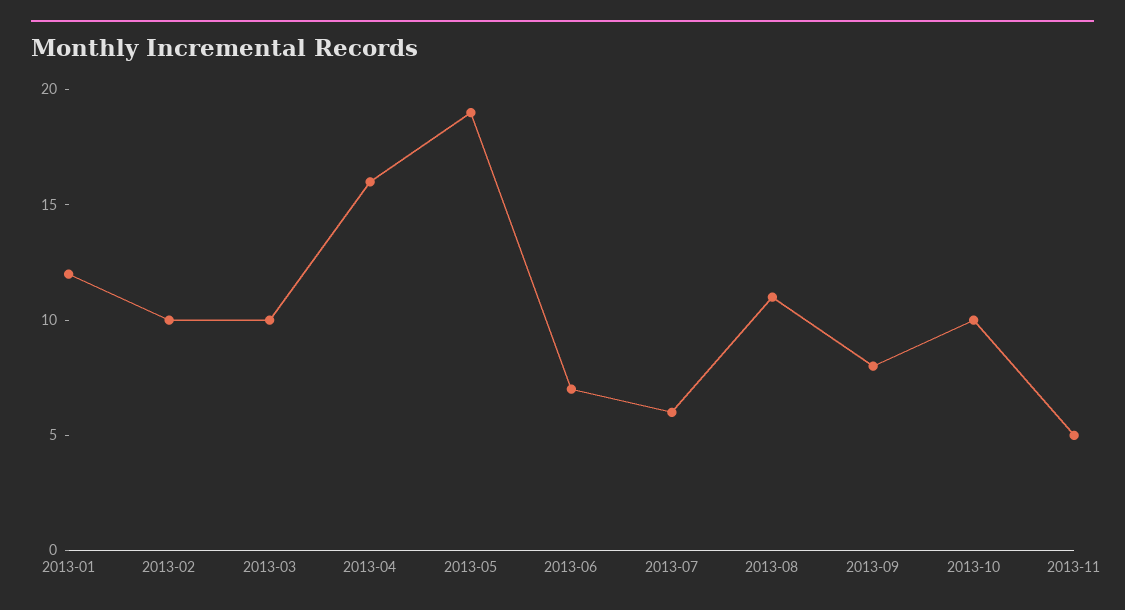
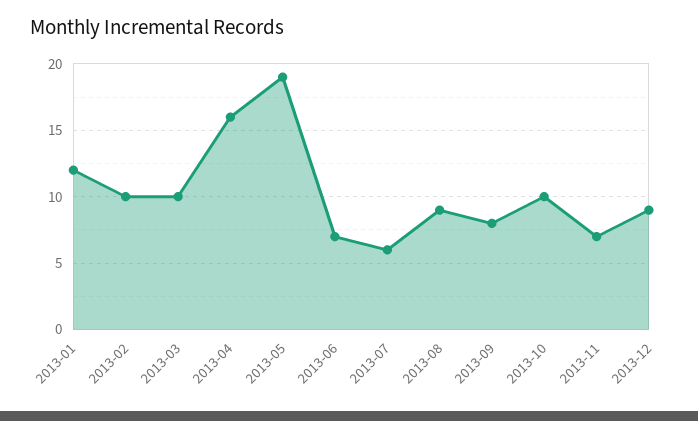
2013-08: 11 -> 9
2013-11: 5 -> 7
2013-12: none -> 9

